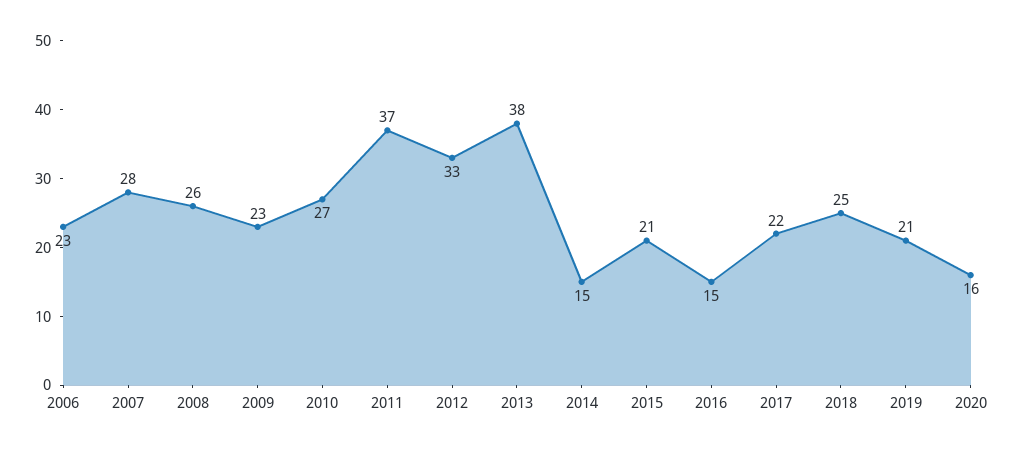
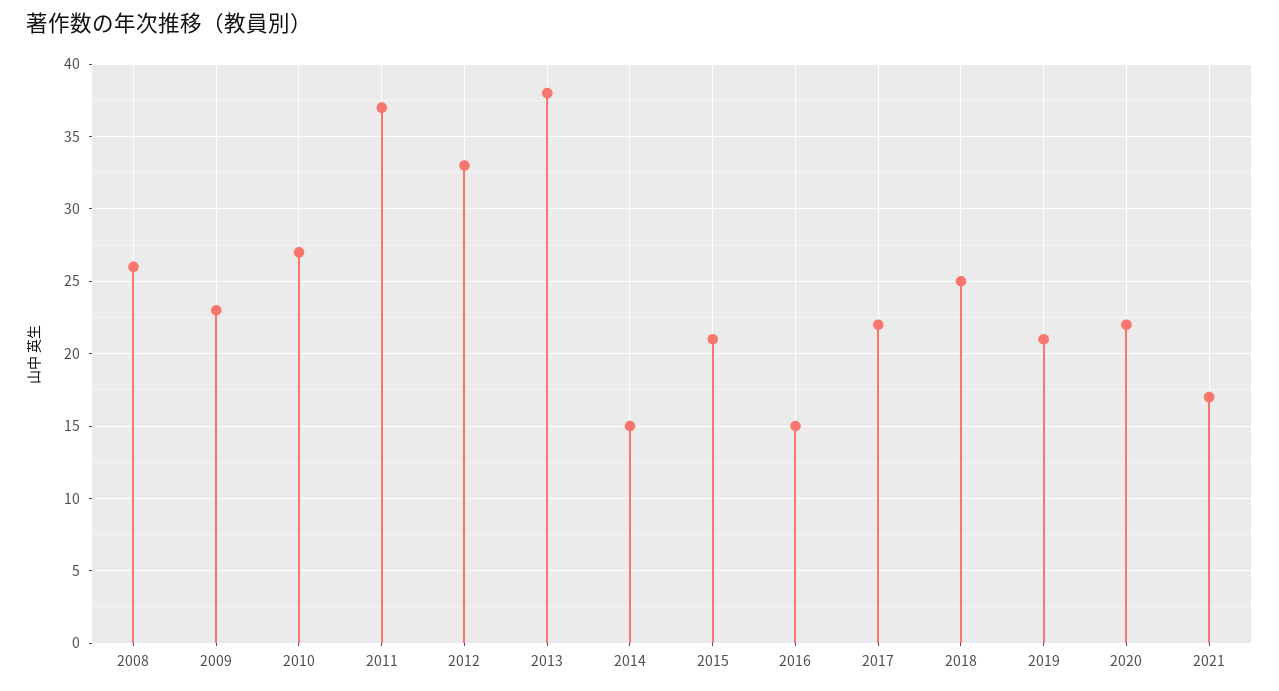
2006: 23 -> none
2007: 28 -> none
2020: 16 -> 22
2021: none -> 17

